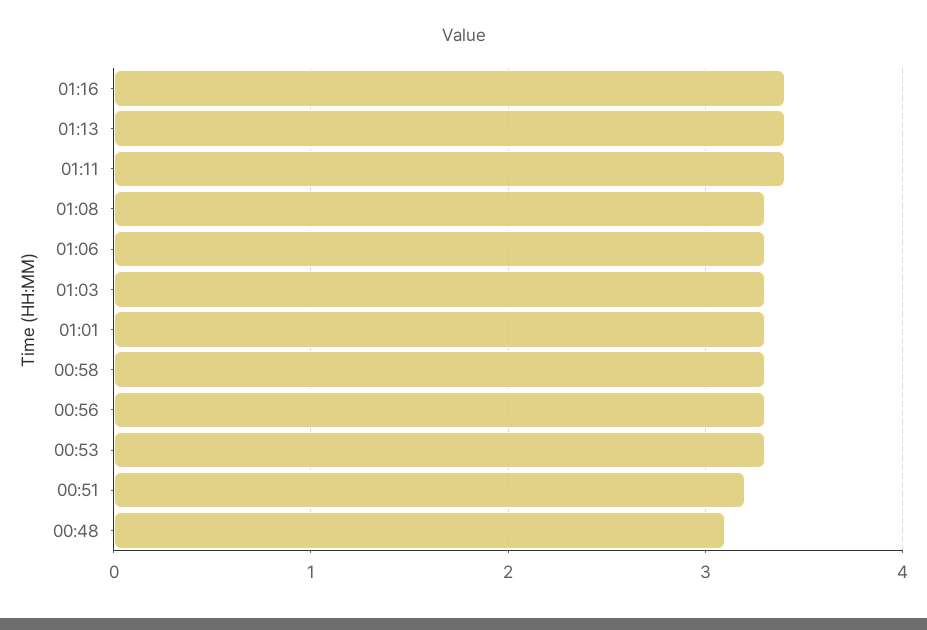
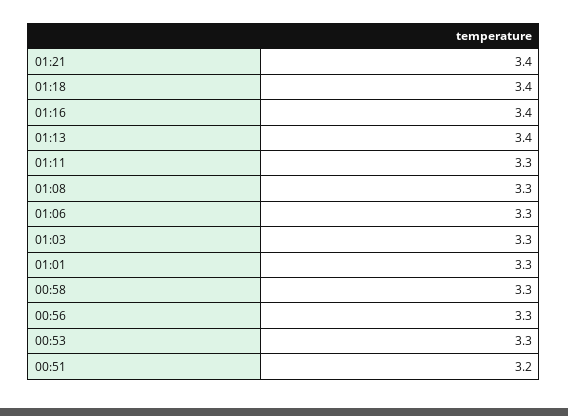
01:11: 3.4 -> 3.3
00:48: 3.1 -> none
01:21: none -> 3.4
01:18: none -> 3.4

